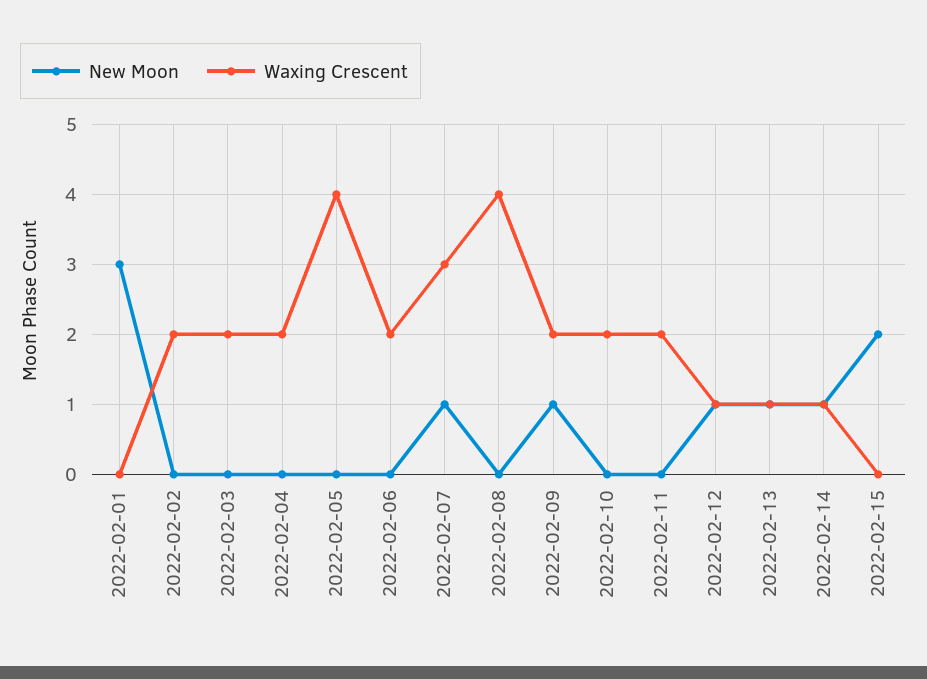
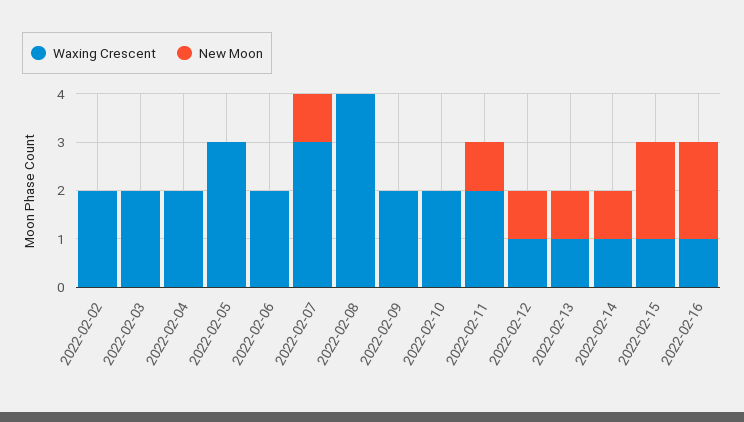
New Moon, 2022-02-01: 3 -> none
Waxing Crescent, 2022-02-01: 0 -> none
Waxing Crescent, 2022-02-05: 4 -> 3
New Moon, 2022-02-09: 1 -> 0
New Moon, 2022-02-11: 0 -> 1
Waxing Crescent, 2022-02-15: 0 -> 1
Waxing Crescent, 2022-02-16: none -> 1
New Moon, 2022-02-16: none -> 2

